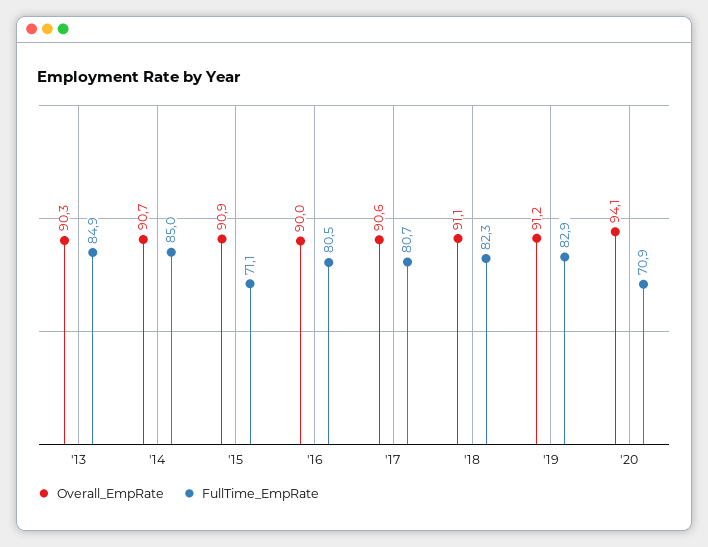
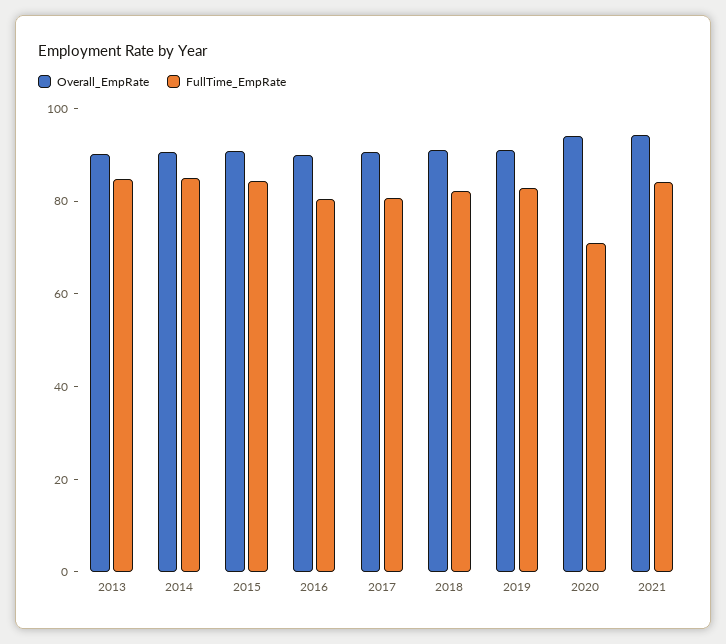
FullTime_EmpRate, '15: 71.1 -> 85
Overall_EmpRate, 2021: none -> 95
FullTime_EmpRate, 2021: none -> 85

